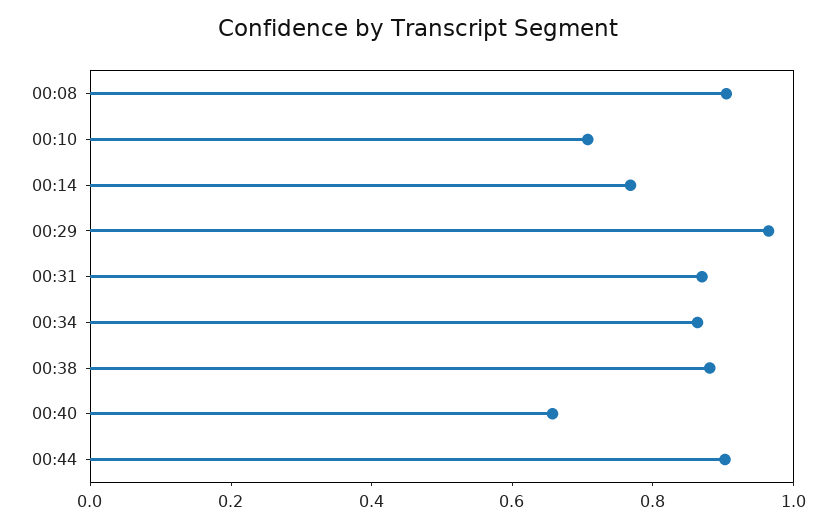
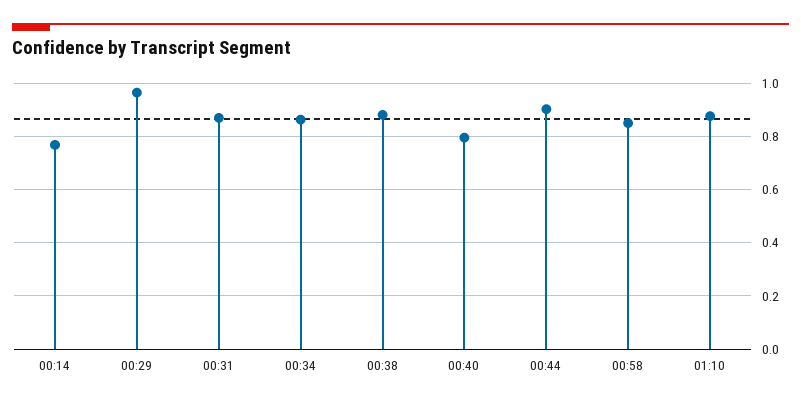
00:08: 0.9 -> none
00:10: 0.7 -> none
00:40: 0.65 -> 0.8
00:58: none -> 0.85
01:10: none -> 0.875

